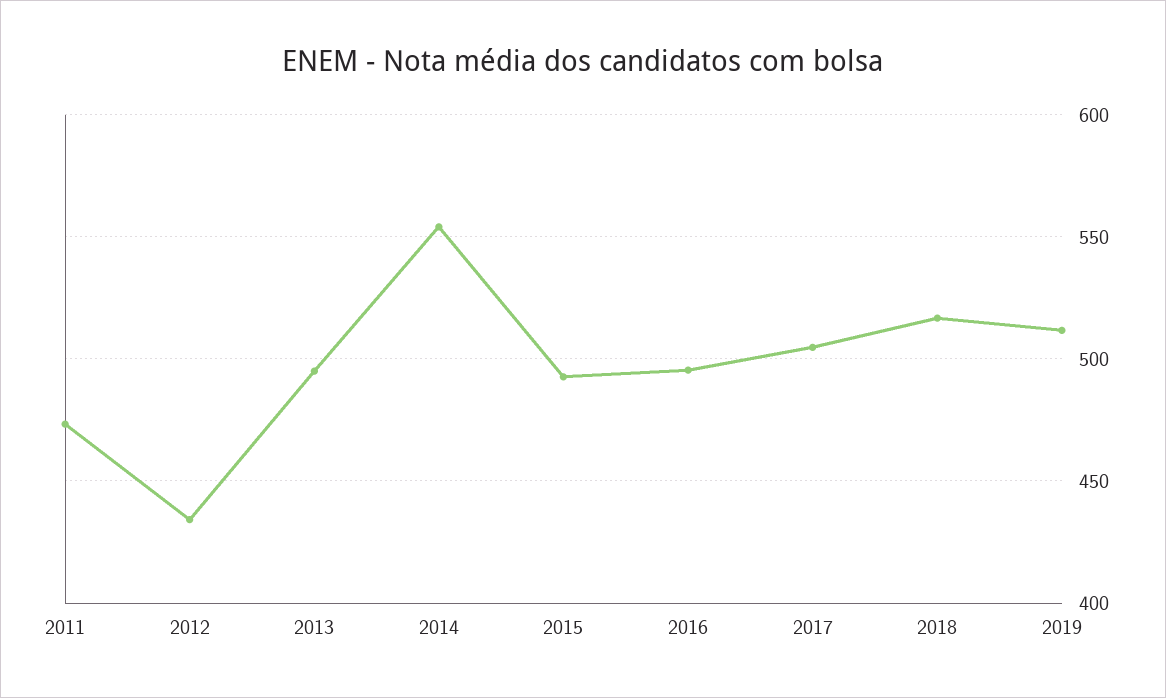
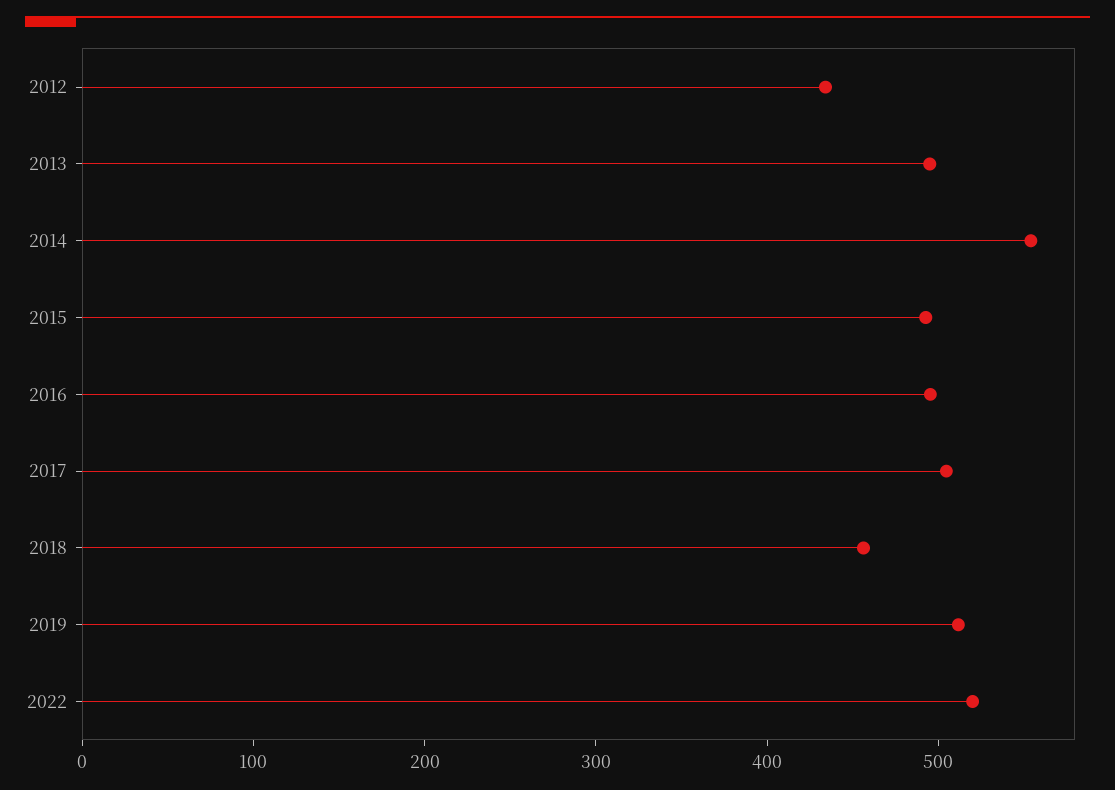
2011: 475 -> none
2018: 515 -> 460
2022: none -> 520

